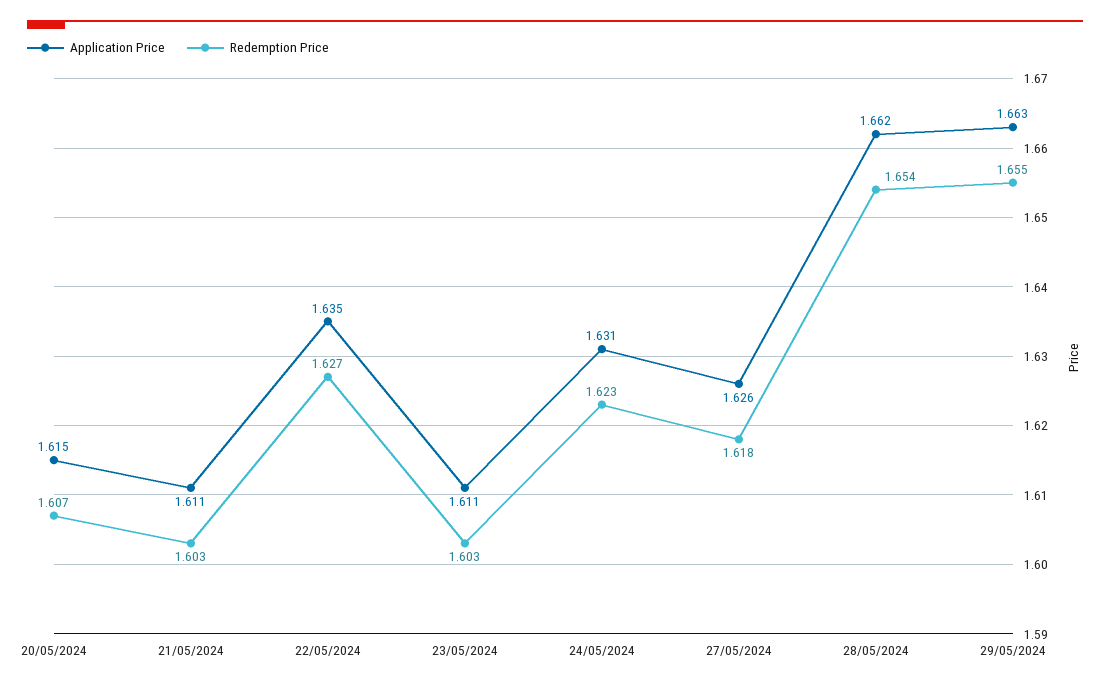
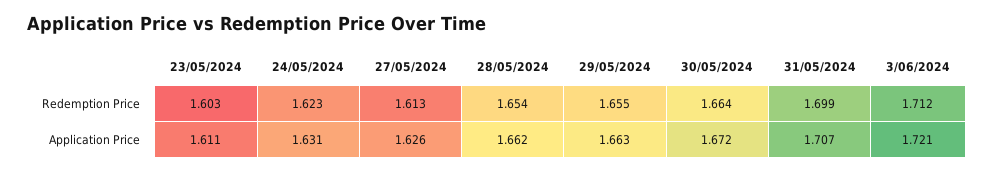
Application Price, 20/05/2024: 1.615 -> none
Redemption Price, 20/05/2024: 1.607 -> none
Application Price, 21/05/2024: 1.611 -> none
Redemption Price, 21/05/2024: 1.603 -> none
Application Price, 22/05/2024: 1.635 -> none
Redemption Price, 22/05/2024: 1.627 -> none
Redemption Price, 27/05/2024: 1.618 -> 1.613
Redemption Price, 30/05/2024: none -> 1.664
Redemption Price, 31/05/2024: none -> 1.699
Redemption Price, 3/06/2024: none -> 1.712
Application Price, 30/05/2024: none -> 1.672
Application Price, 31/05/2024: none -> 1.707
Application Price, 3/06/2024: none -> 1.721

